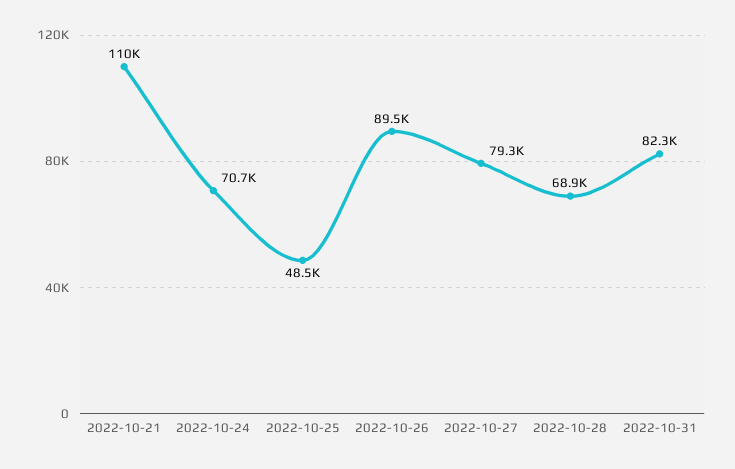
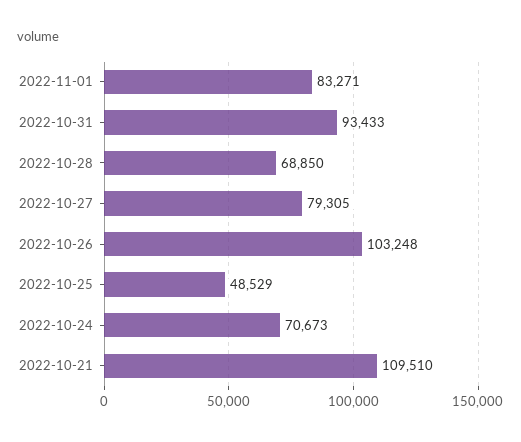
2022-10-26: 89500 -> 103248
2022-10-31: 82300 -> 93433
2022-11-01: none -> 83271

